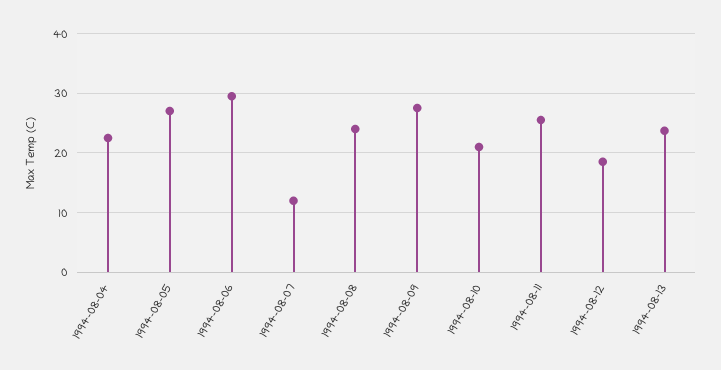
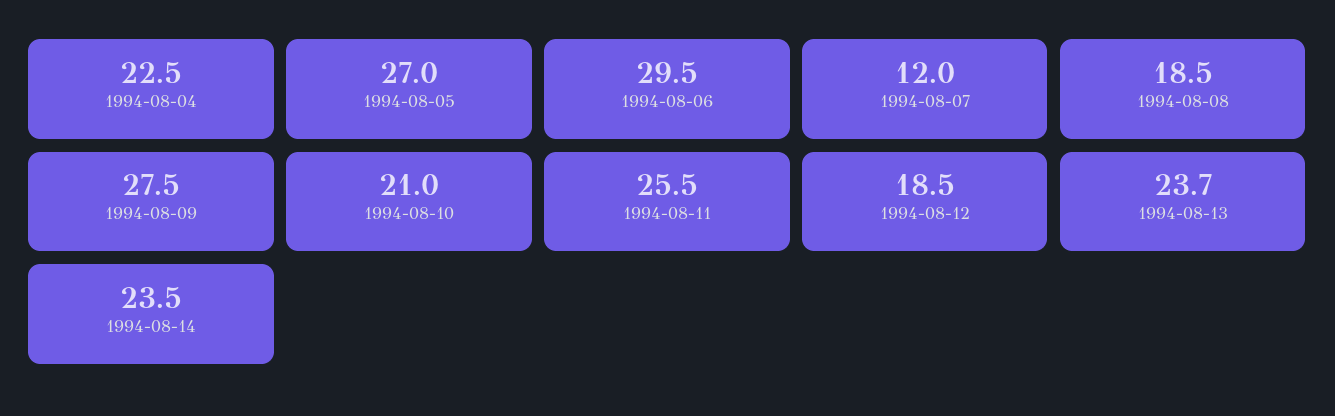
1994-08-08: 24 -> 18.5
1994-08-14: none -> 23.5

